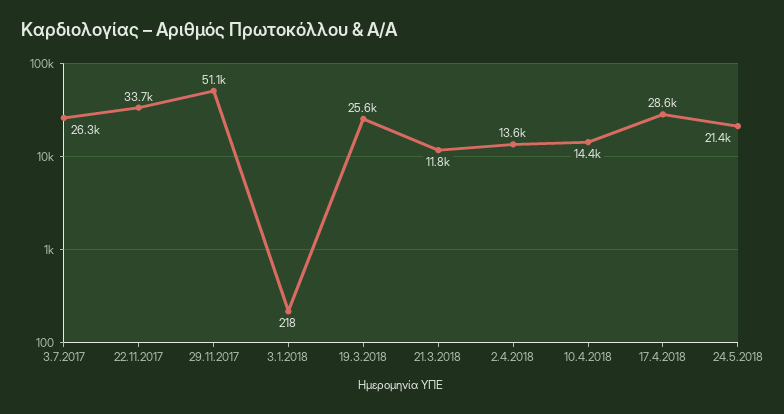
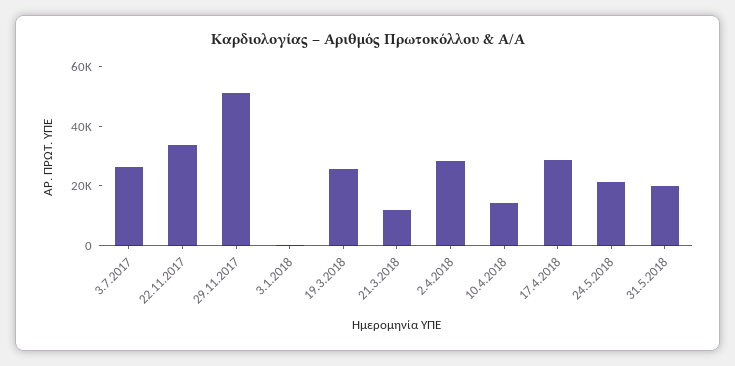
2.4.2018: 13600 -> 30000
31.5.2018: none -> 20000

